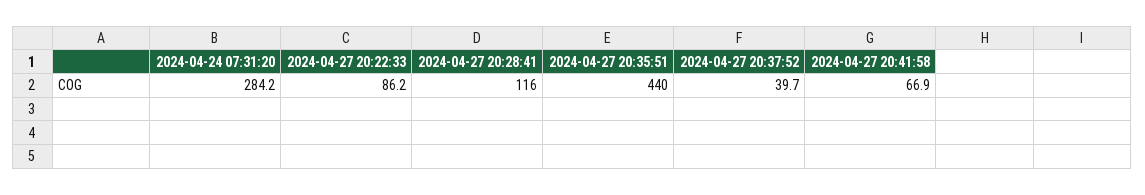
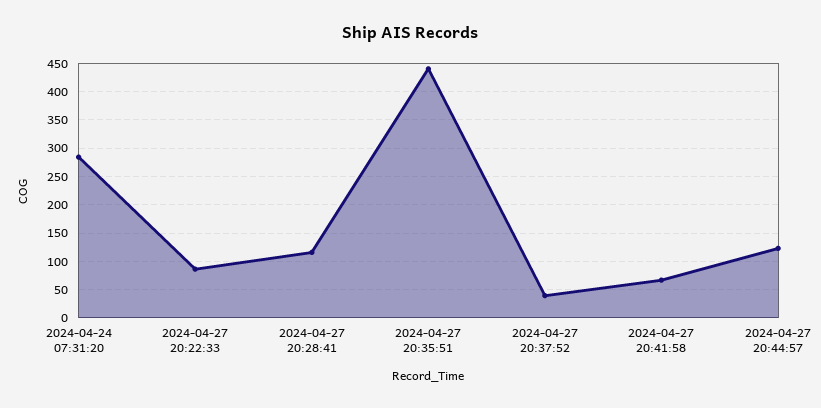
2024-04-27 20:44:57: none -> 125

